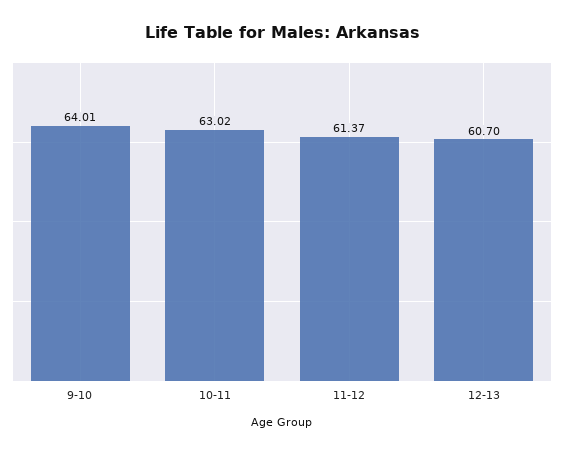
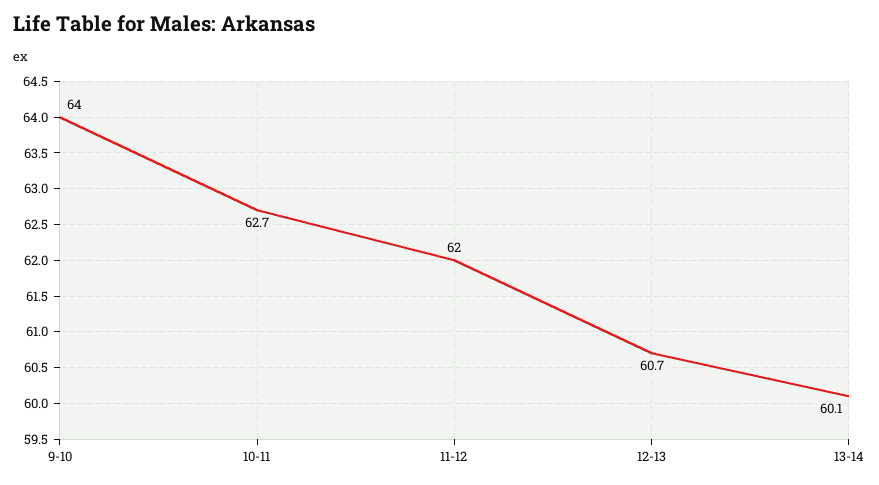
10-11: 63.02 -> 62.7
11-12: 61.37 -> 62
13-14: none -> 60.1

